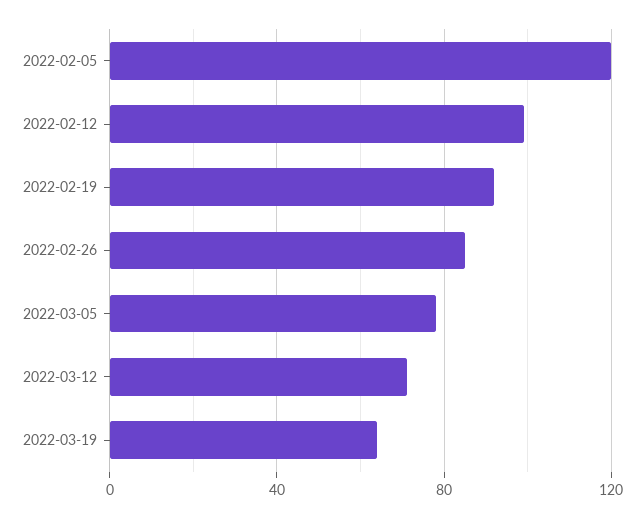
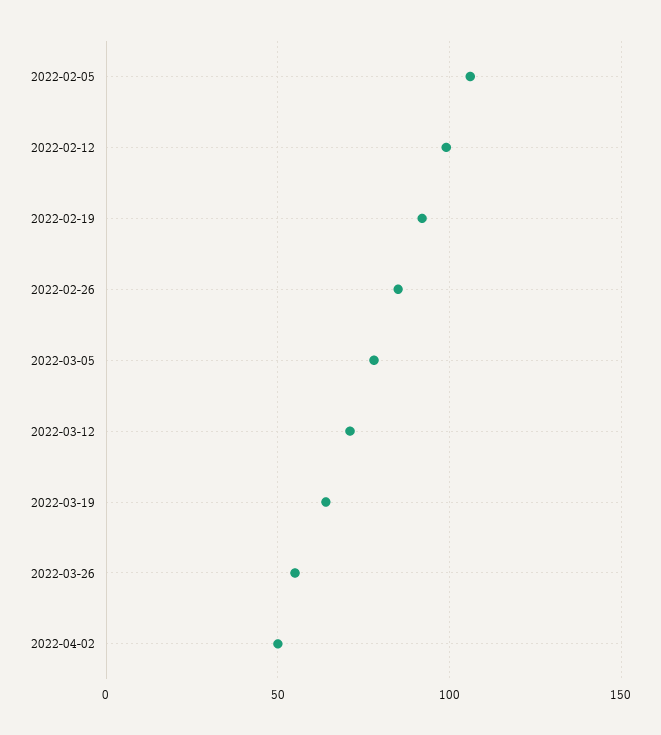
2022-02-05: 120 -> 105
2022-03-26: none -> 55
2022-04-02: none -> 50

